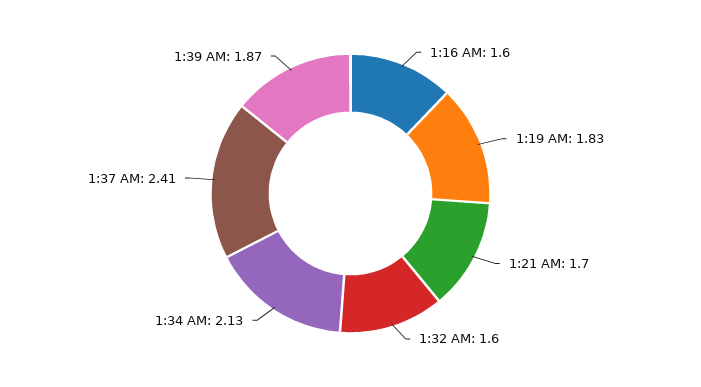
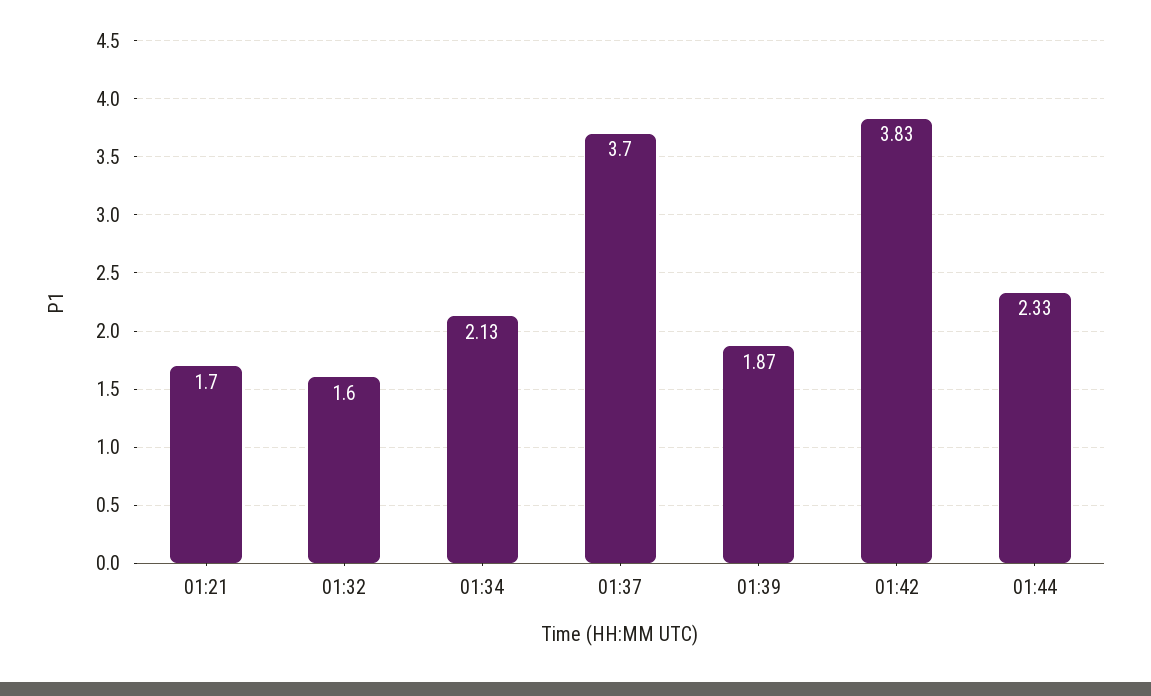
1:16 AM: 1.6 -> none
1:19 AM: 1.83 -> none
1:37 AM: 2.41 -> 3.7
01:42: none -> 3.83
01:44: none -> 2.33

